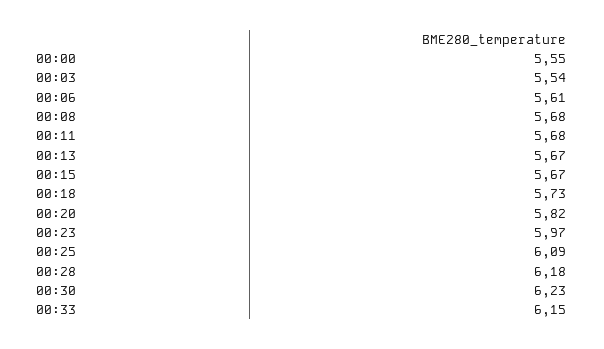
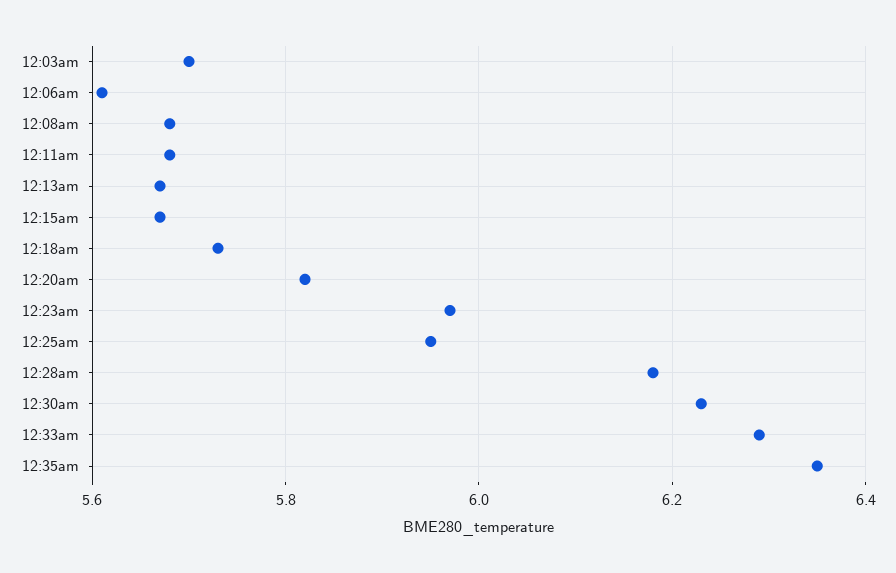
00:00: 5.55 -> none
00:03: 5.54 -> 5.7
00:25: 6.09 -> 5.95
00:33: 6.15 -> 6.3
12:35am: none -> 6.35

